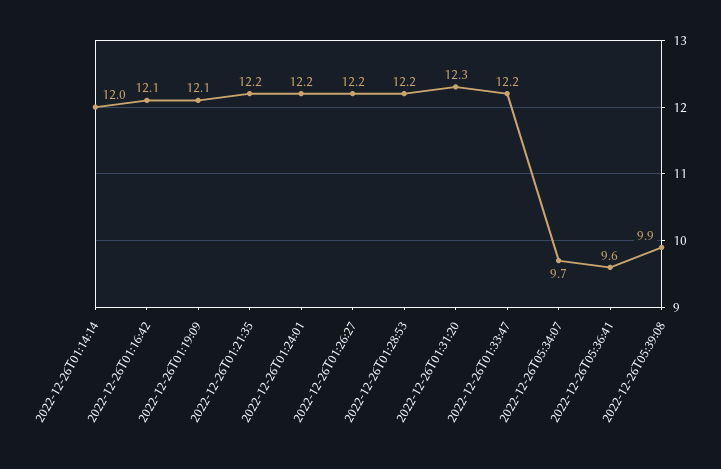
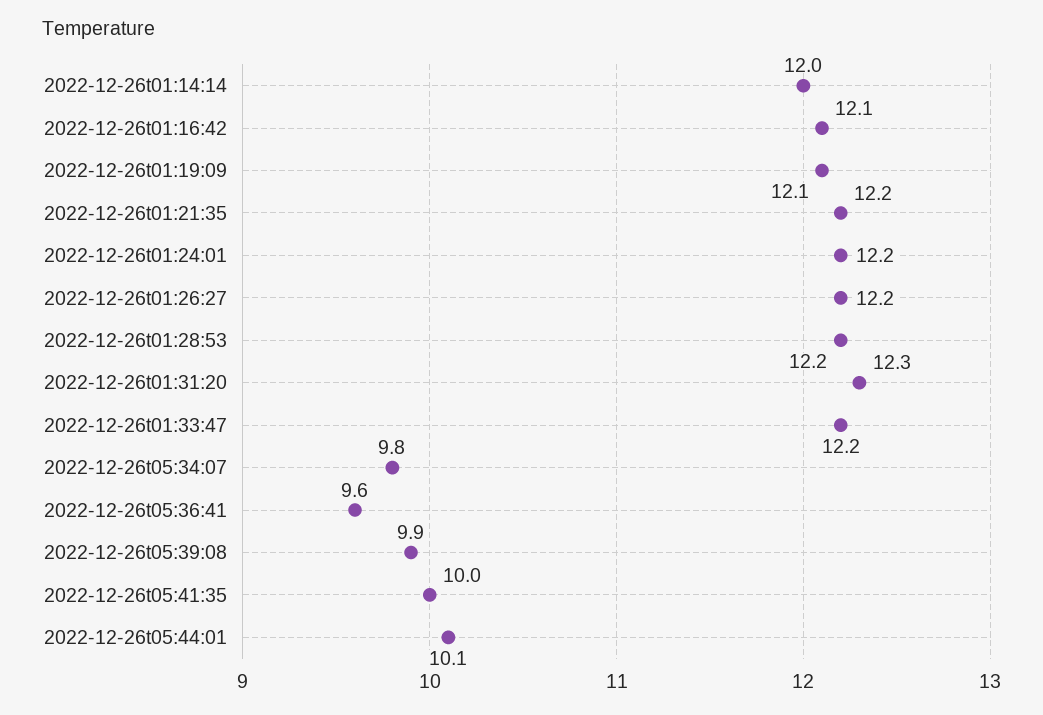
2022-12-26T05:34:07: 9.7 -> 9.8
2022-12-26t05:41:35: none -> 10
2022-12-26t05:44:01: none -> 10.1

